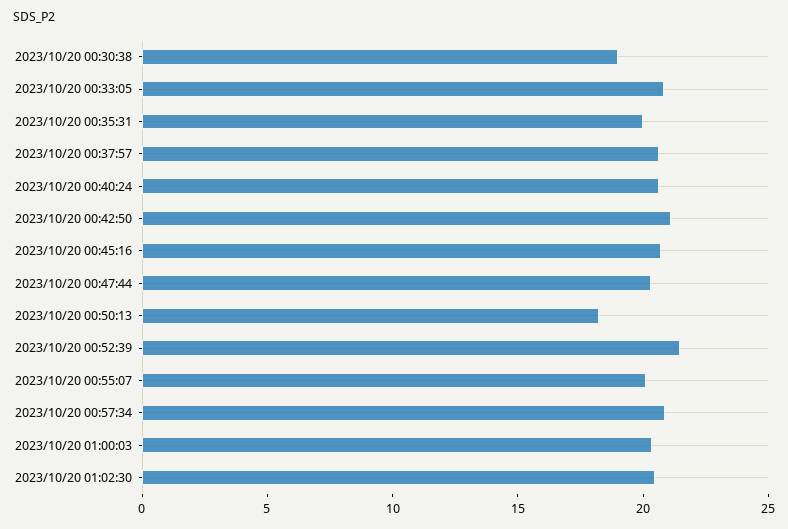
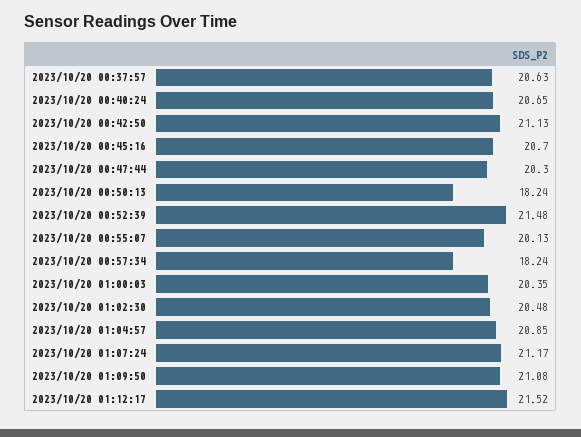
2023/10/20 00:30:38: 19 -> none
2023/10/20 00:33:05: 21 -> none
2023/10/20 00:35:31: 20 -> none
2023/10/20 00:57:34: 21 -> 18.24
2023/10/20 01:04:57: none -> 20.85
2023/10/20 01:07:24: none -> 21.17
2023/10/20 01:09:50: none -> 21.08
2023/10/20 01:12:17: none -> 21.52

